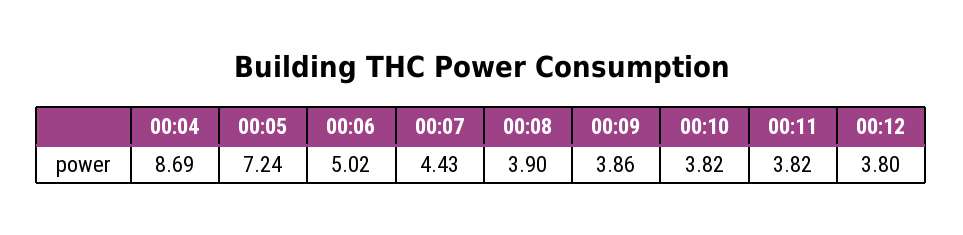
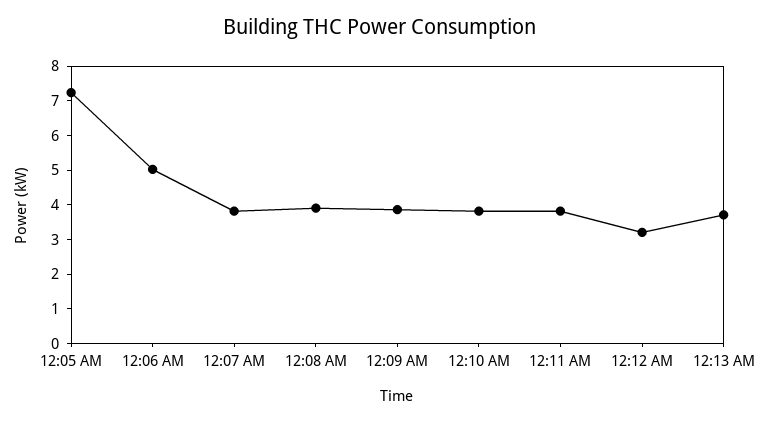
00:04: 8.69 -> none
00:07: 4.43 -> 3.75
00:12: 3.8 -> 3.25
12:13 AM: none -> 3.75

